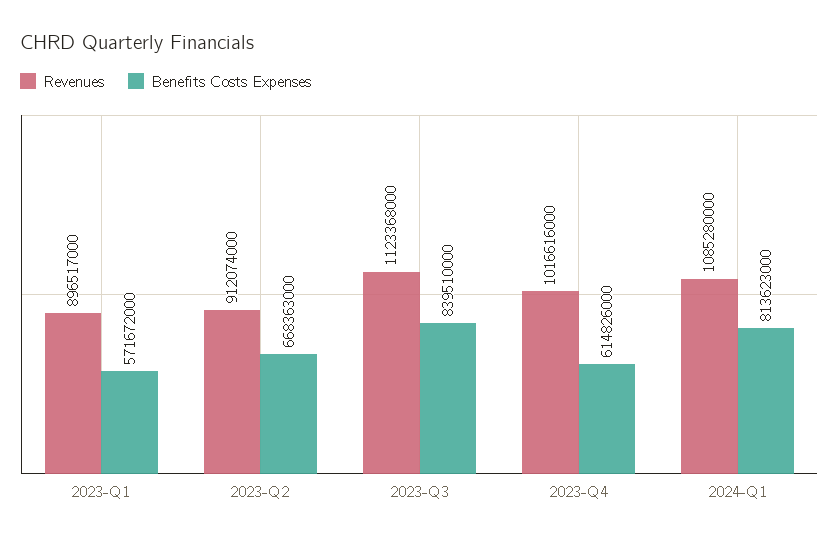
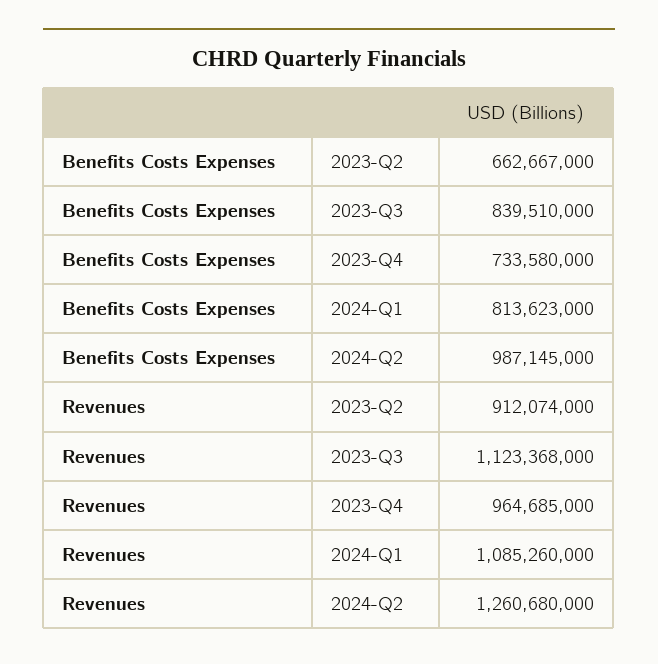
Revenues, 2023-Q1: 896517000 -> none
Benefits Costs Expenses, 2023-Q1: 571672000 -> none
Benefits Costs Expenses, 2023-Q2: 668363000 -> 662667000
Revenues, 2023-Q4: 1016616000 -> 964685000
Benefits Costs Expenses, 2023-Q4: 614826000 -> 733580000
Revenues, 2024-Q1: 1085280000 -> 1085260000
Benefits Costs Expenses, 2024-Q2: none -> 987145000
Revenues, 2024-Q2: none -> 1260680000

